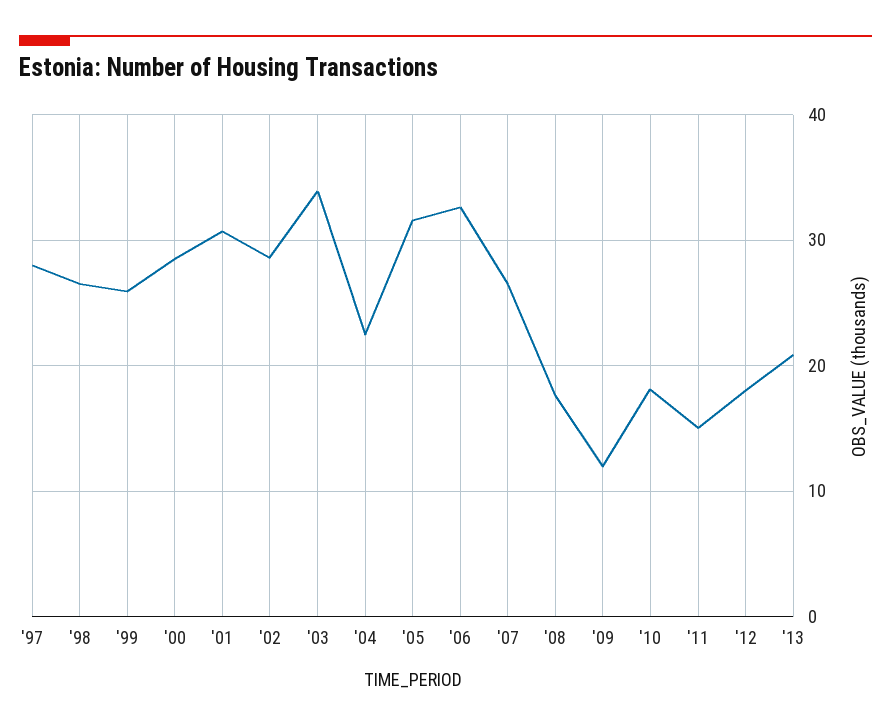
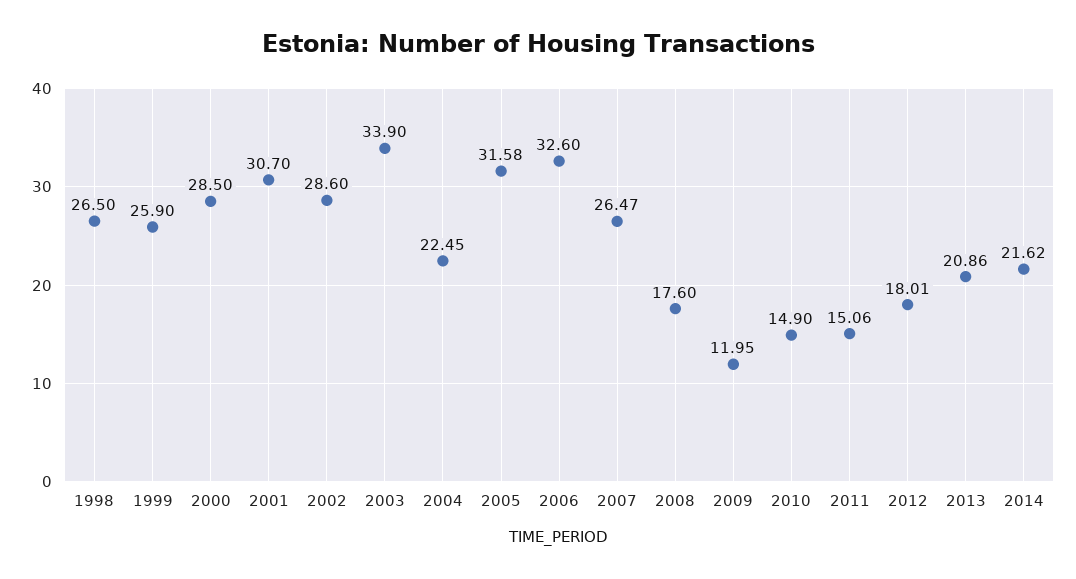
'97: 28 -> none
'10: 18 -> 14.9
2014: none -> 21.62

